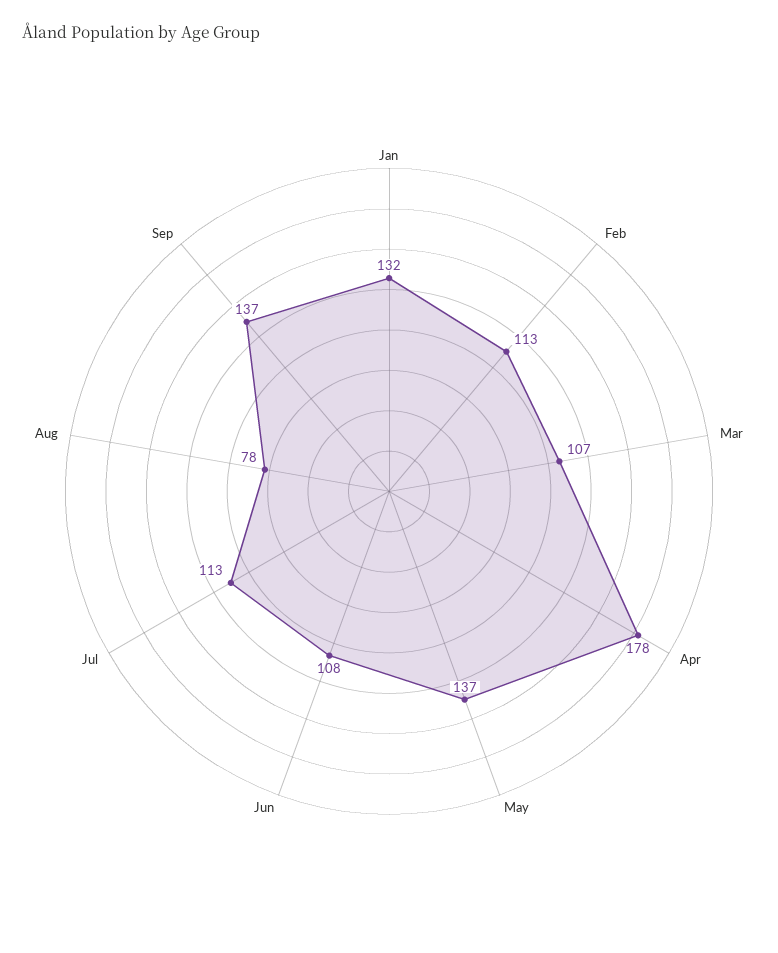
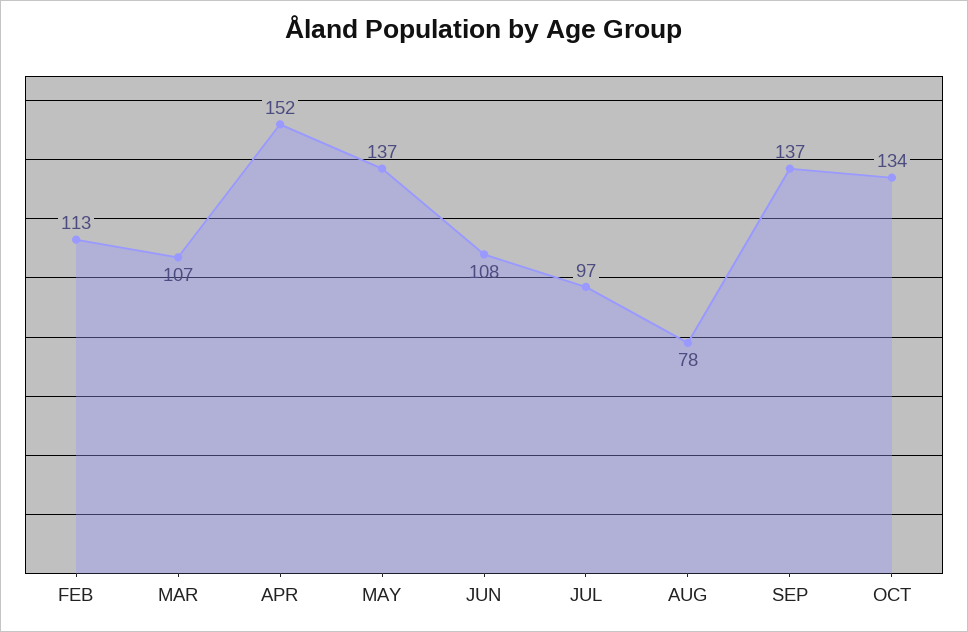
Jan: 132 -> none
Apr: 178 -> 152
Jul: 113 -> 97
OCT: none -> 134

